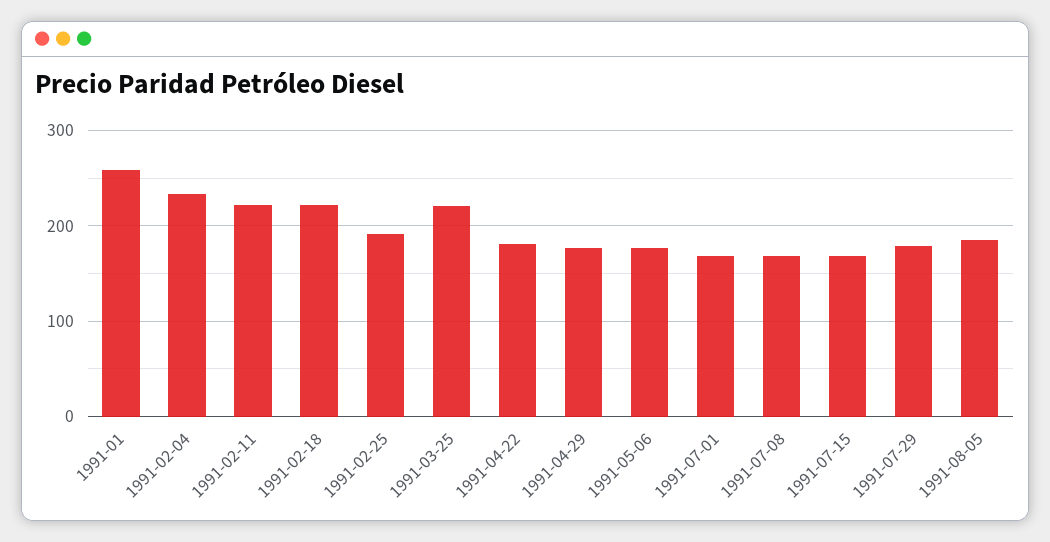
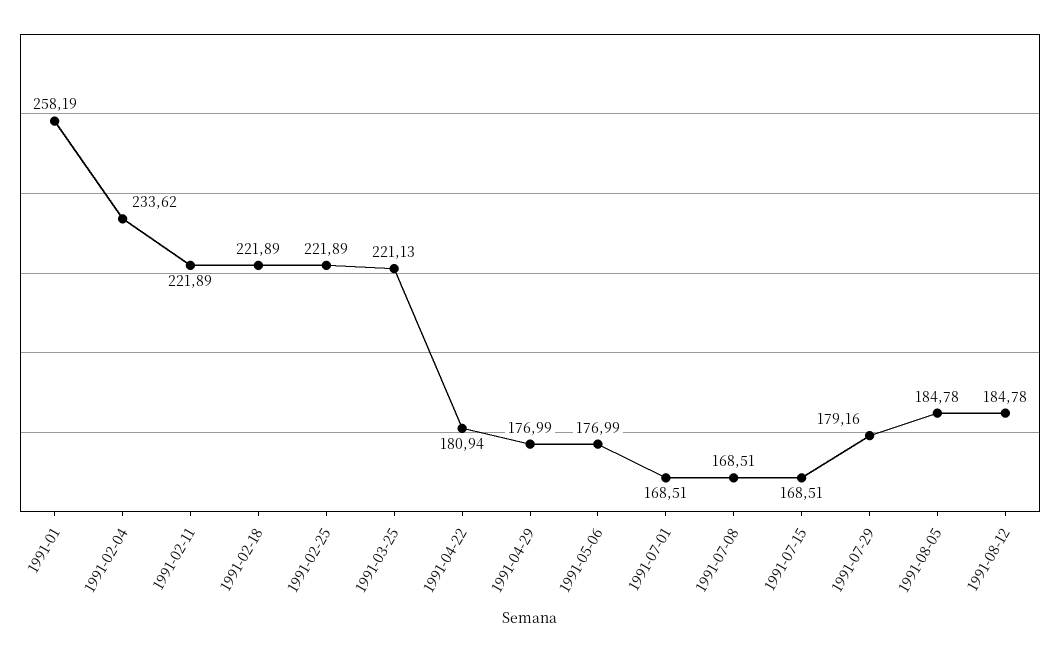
1991-02-25: 190 -> 221.89
1991-08-12: none -> 184.78

